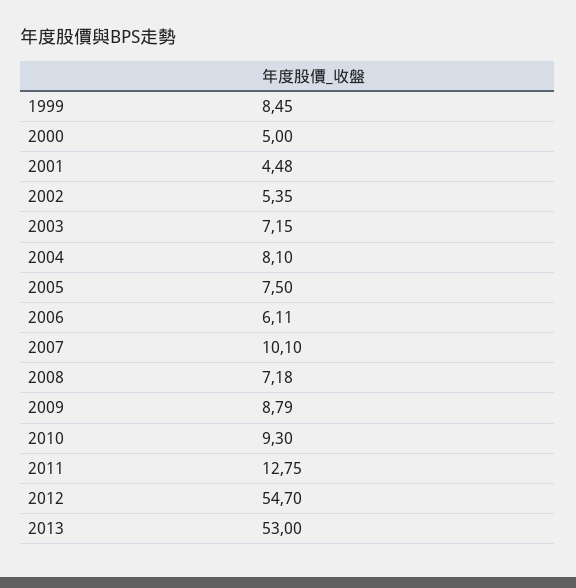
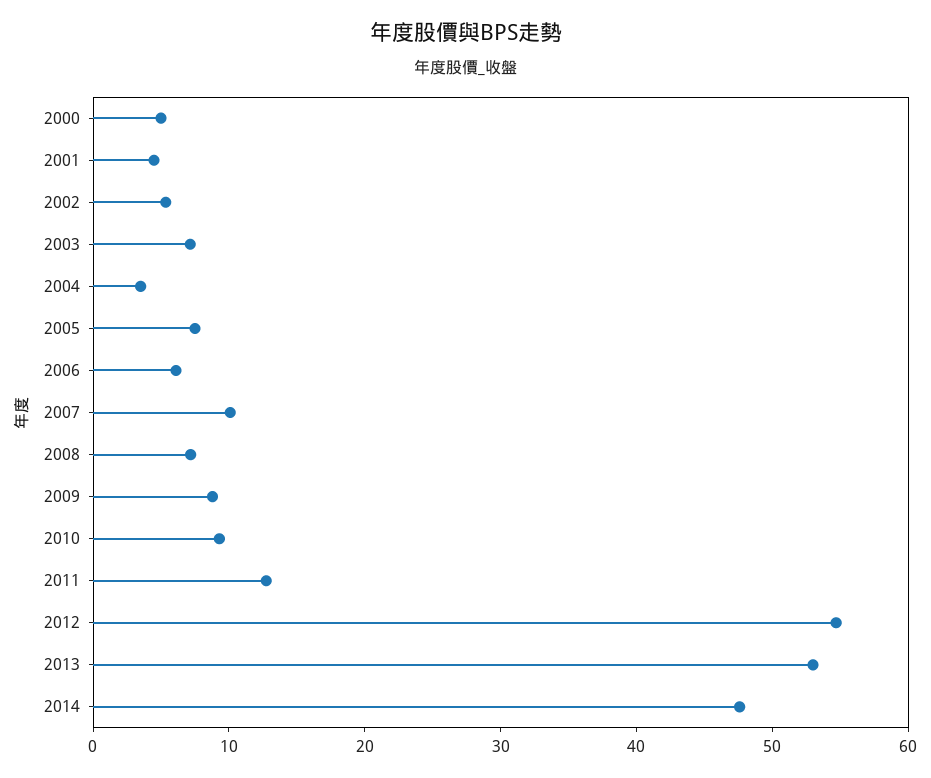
1999: 8.45 -> none
2004: 8.1 -> 4
2014: none -> 48

